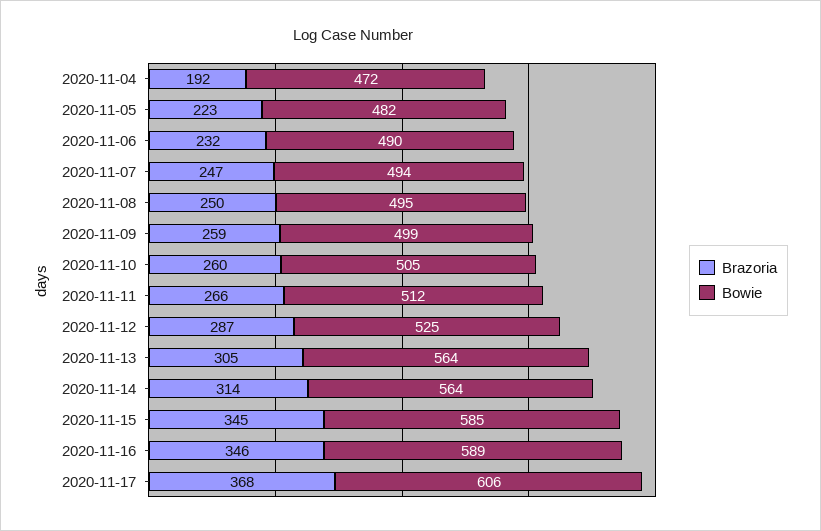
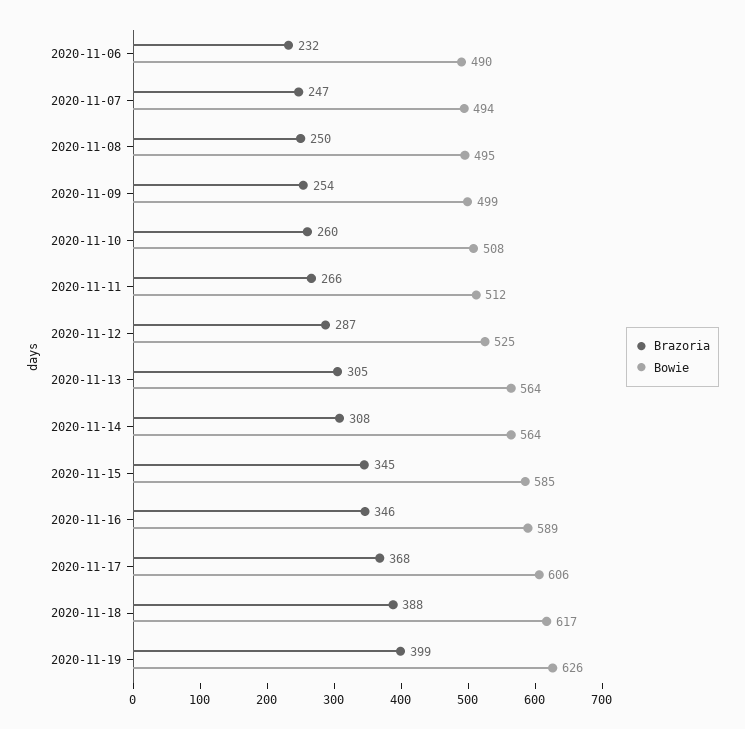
Brazoria, 2020-11-04: 192 -> none
Bowie, 2020-11-04: 472 -> none
Brazoria, 2020-11-05: 223 -> none
Bowie, 2020-11-05: 482 -> none
Brazoria, 2020-11-09: 259 -> 254
Bowie, 2020-11-10: 505 -> 508
Brazoria, 2020-11-14: 314 -> 308
Brazoria, 2020-11-18: none -> 388
Bowie, 2020-11-18: none -> 617
Brazoria, 2020-11-19: none -> 399
Bowie, 2020-11-19: none -> 626

